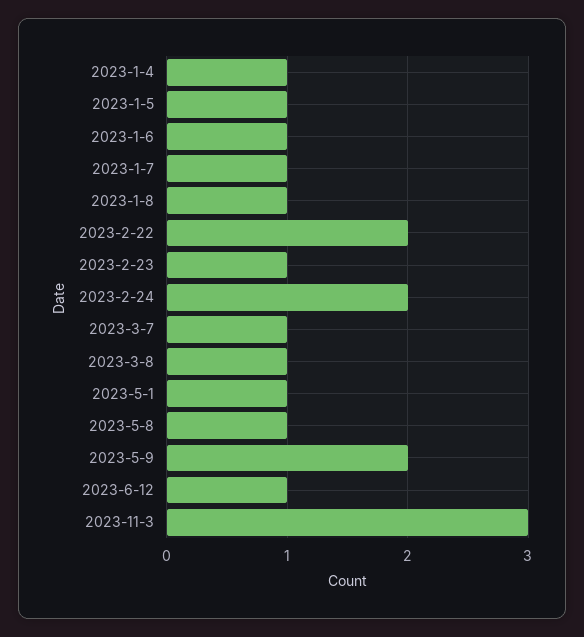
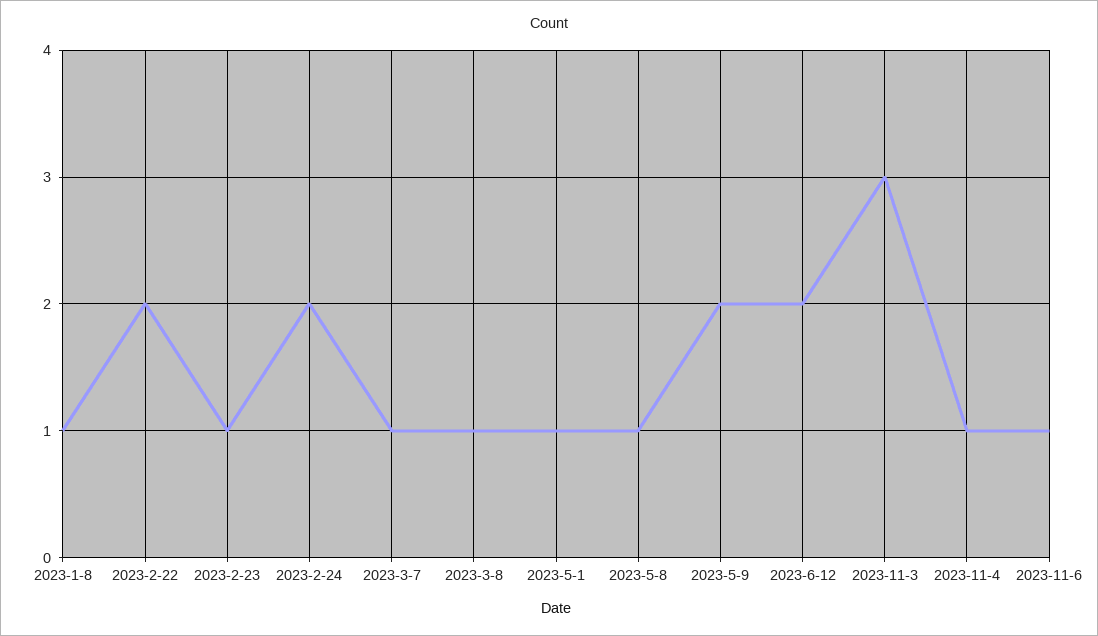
2023-1-4: 1 -> none
2023-1-5: 1 -> none
2023-1-6: 1 -> none
2023-1-7: 1 -> none
2023-6-12: 1 -> 2
2023-11-4: none -> 1
2023-11-6: none -> 1

